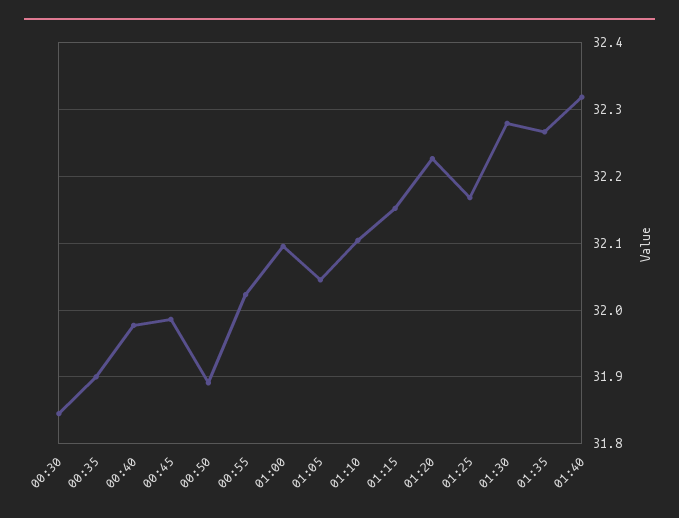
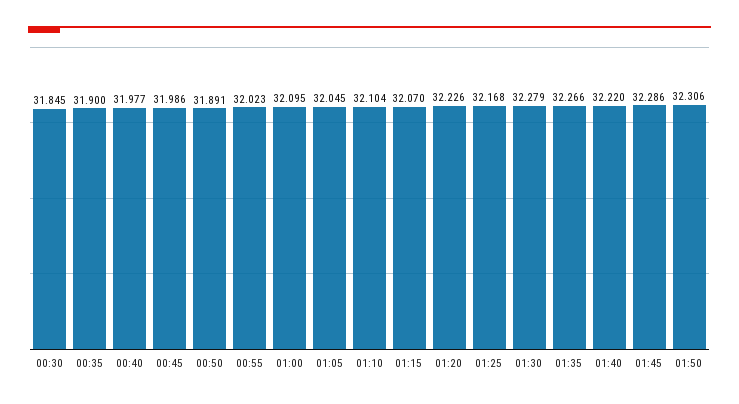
01:15: 32.15 -> 32.07
01:40: 32.32 -> 32.22
01:45: none -> 32.286
01:50: none -> 32.306

